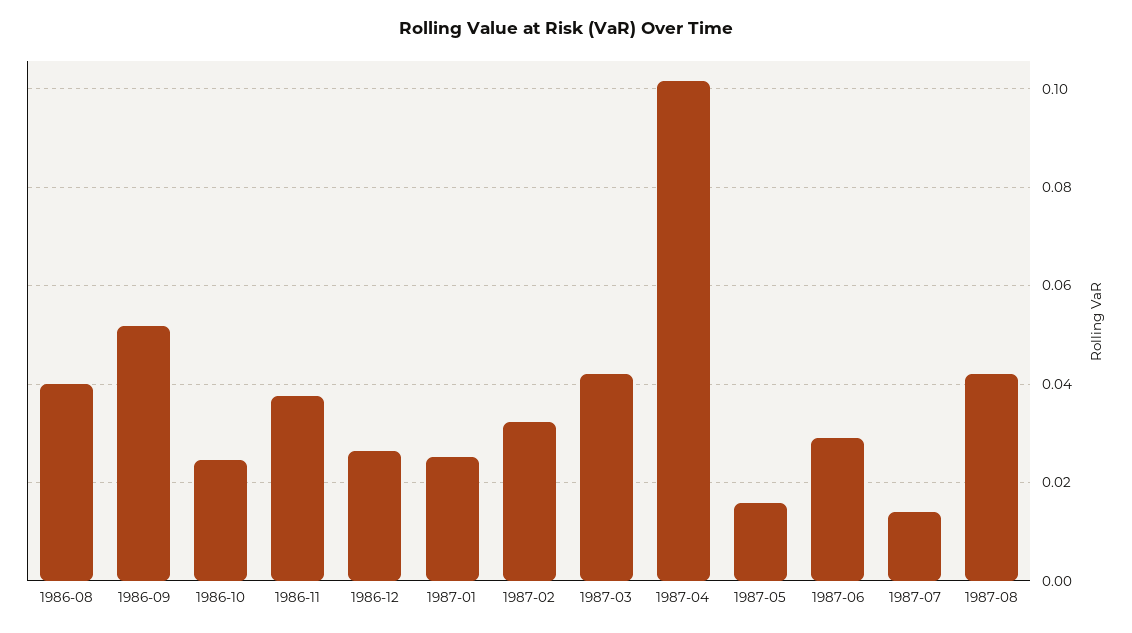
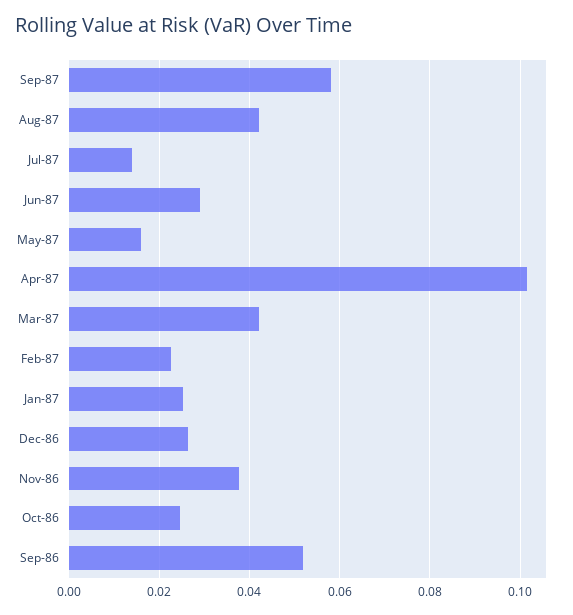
1986-08: 0.04 -> none
1987-02: 0.032 -> 0.022
Sep-87: none -> 0.058

